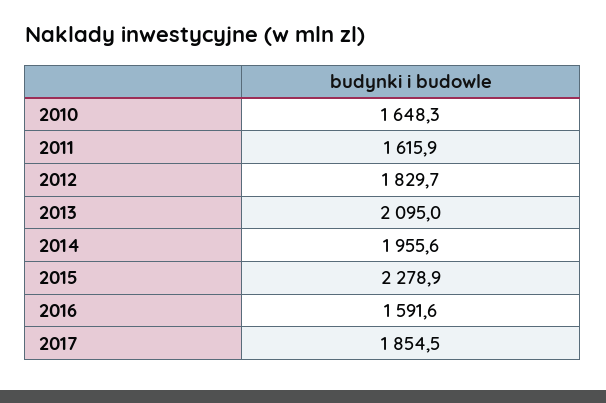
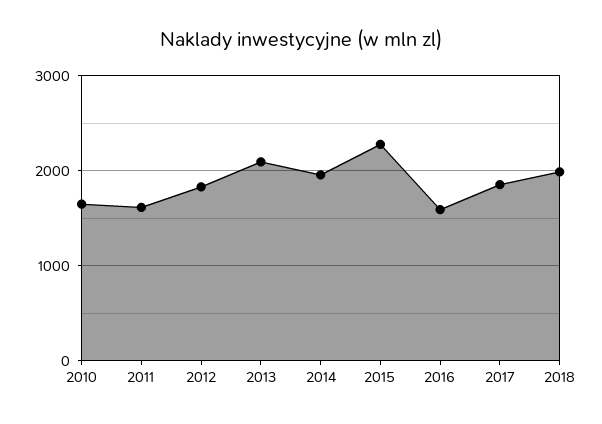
2018: none -> 2000

